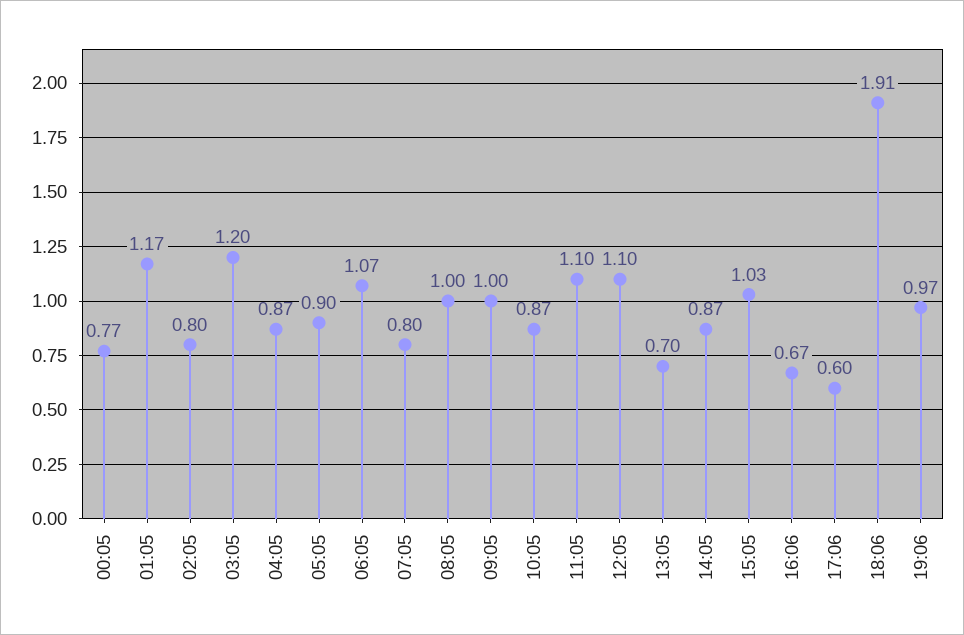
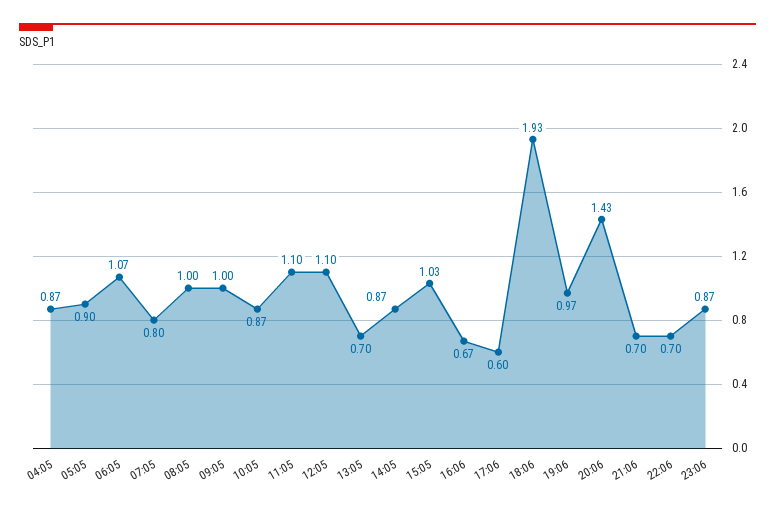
00:05: 0.77 -> none
01:05: 1.17 -> none
02:05: 0.8 -> none
03:05: 1.2 -> none
18:06: 1.91 -> 1.93
20:06: none -> 1.43
21:06: none -> 0.7
22:06: none -> 0.7
23:06: none -> 0.87

